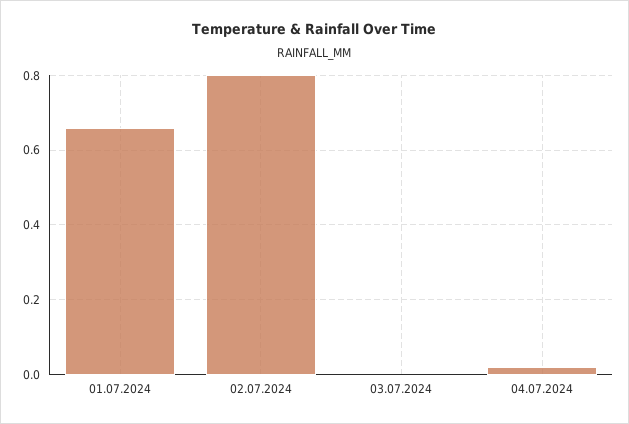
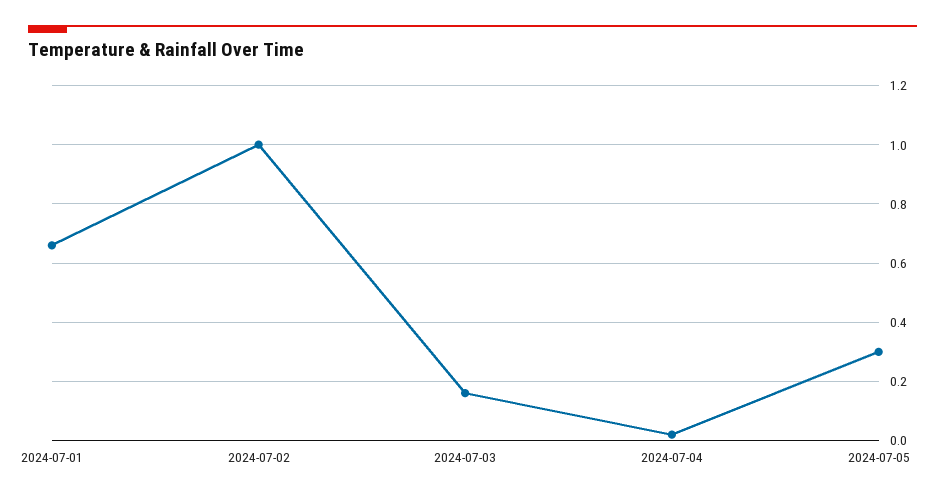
02.07.2024: 0.8 -> 1
03.07.2024: 0 -> 0.15
2024-07-05: none -> 0.3

